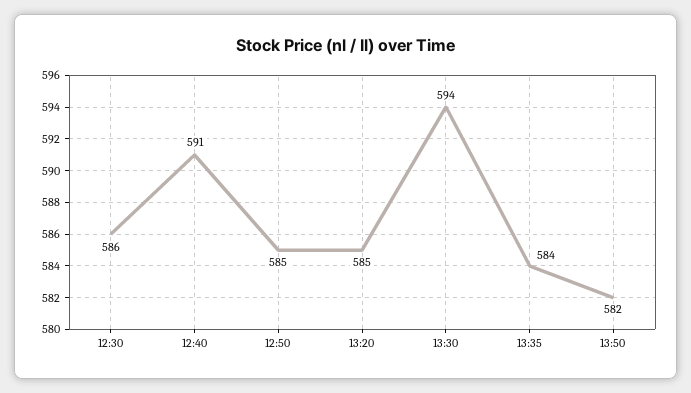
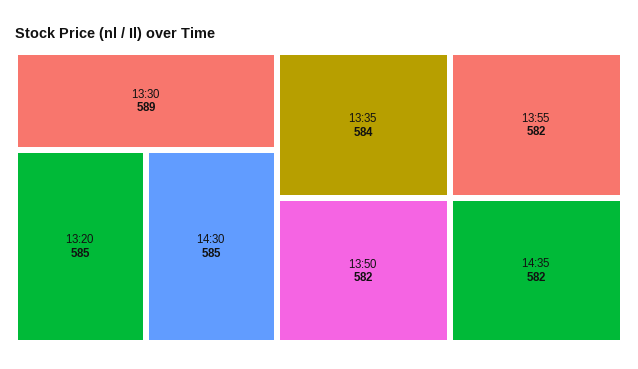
12:30: 586 -> none
12:40: 591 -> none
12:50: 585 -> none
13:30: 594 -> 589
14:30: none -> 585
13:55: none -> 582
14:35: none -> 582

